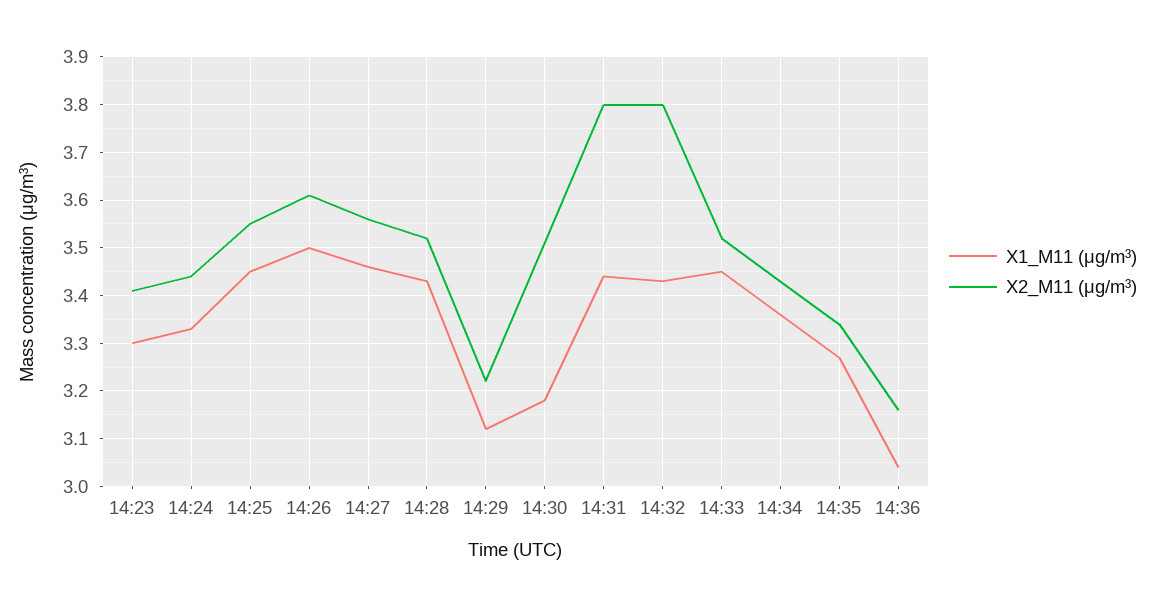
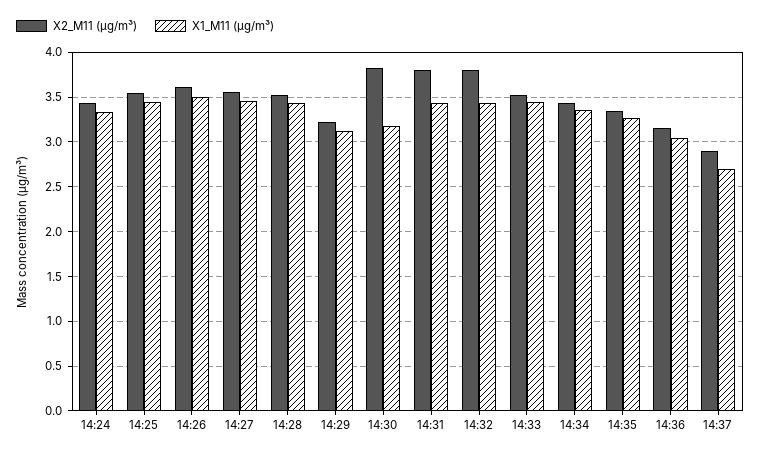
X1_M11 (μg/m³), 14:23: 3.3 -> none
X2_M11 (μg/m³), 14:23: 3.4 -> none
X2_M11 (μg/m³), 14:30: 3.5 -> 3.8
X2_M11 (μg/m³), 14:37: none -> 2.9
X1_M11 (μg/m³), 14:37: none -> 2.7

